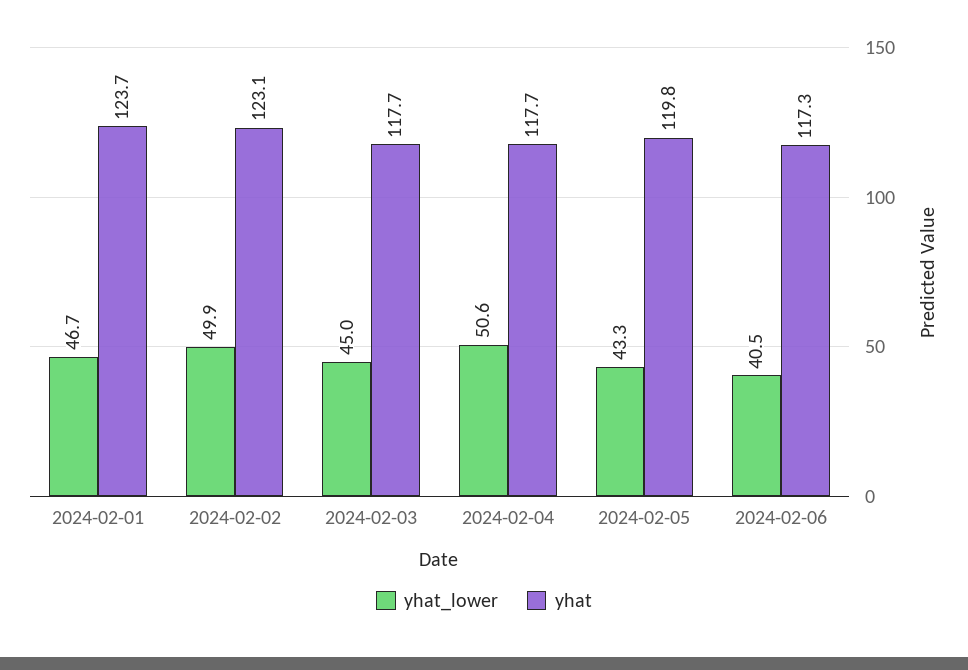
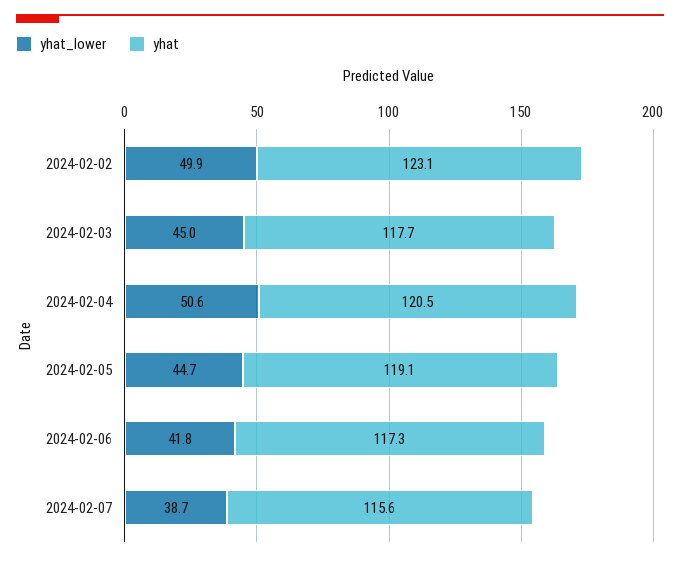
yhat_lower, 2024-02-01: 46.7 -> none
yhat, 2024-02-01: 123.7 -> none
yhat, 2024-02-04: 117.7 -> 120.5
yhat_lower, 2024-02-05: 43.3 -> 44.7
yhat, 2024-02-05: 119.8 -> 119.1
yhat_lower, 2024-02-06: 40.5 -> 41.8
yhat_lower, 2024-02-07: none -> 38.7
yhat, 2024-02-07: none -> 115.6

